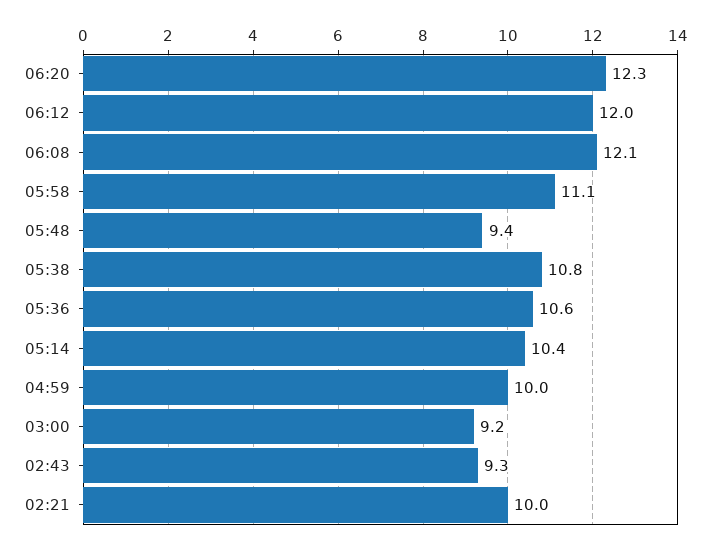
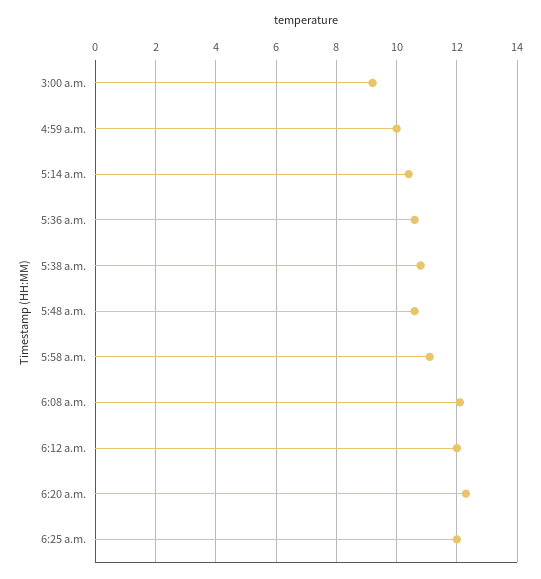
05:48: 9.4 -> 10.5
02:43: 9.3 -> none
02:21: 10 -> none
6:25 a.m.: none -> 12

